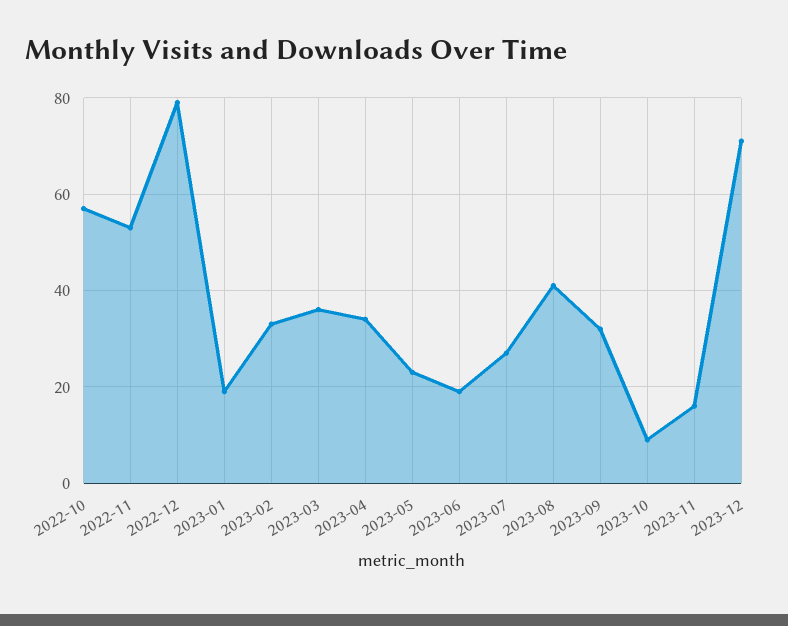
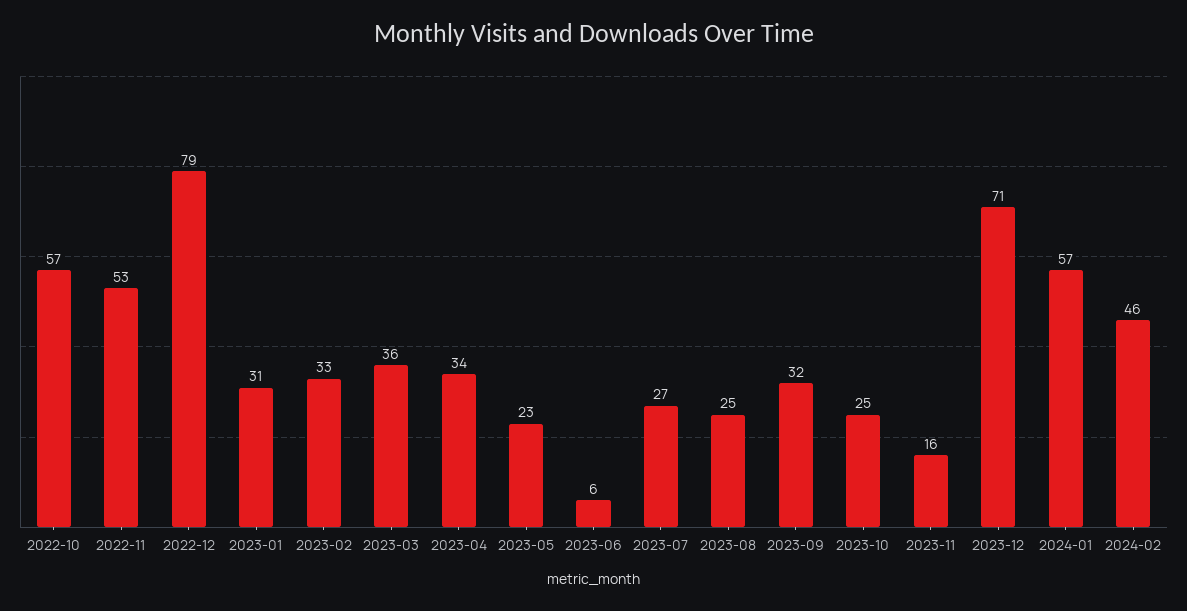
2023-01: 20 -> 31
2023-06: 20 -> 6
2023-08: 40 -> 25
2023-10: 10 -> 25
2024-01: none -> 57
2024-02: none -> 46

